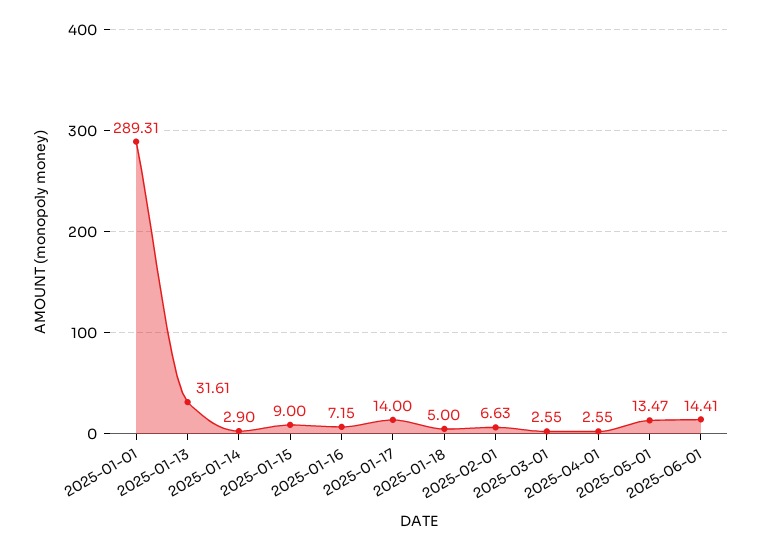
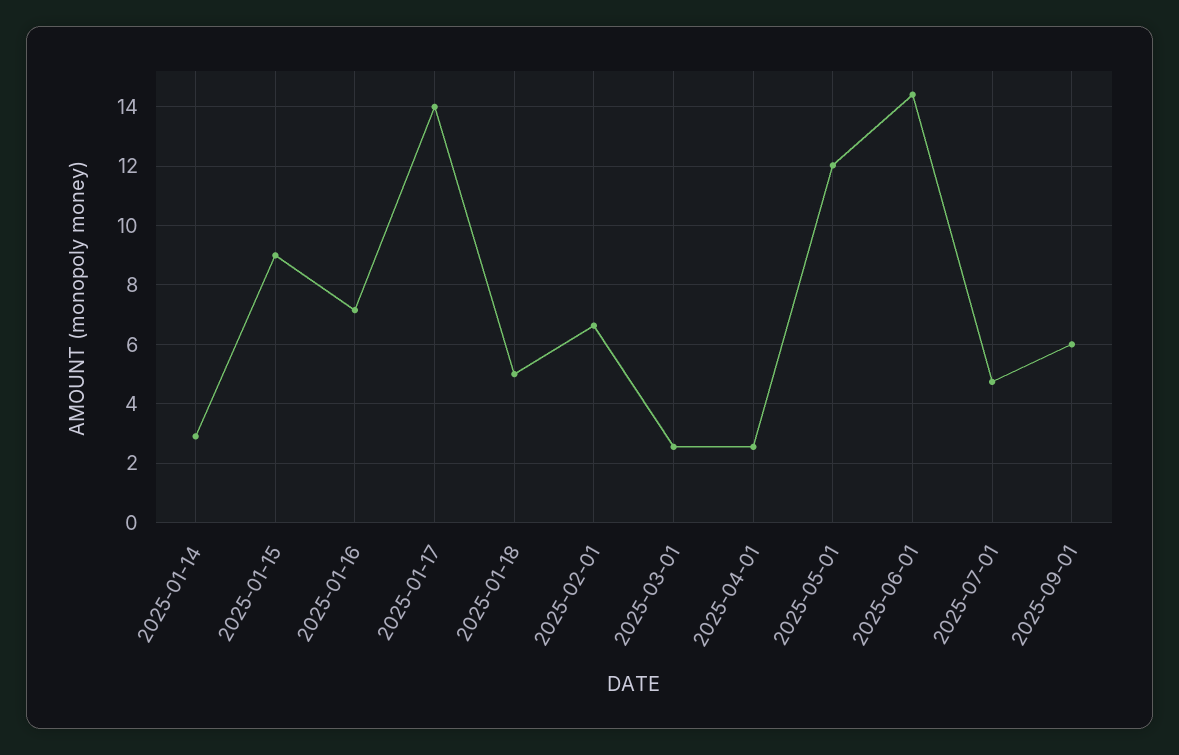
2025-01-01: 289.31 -> none
2025-01-13: 31.61 -> none
2025-05-01: 13.47 -> 12
2025-07-01: none -> 4.75
2025-09-01: none -> 6

